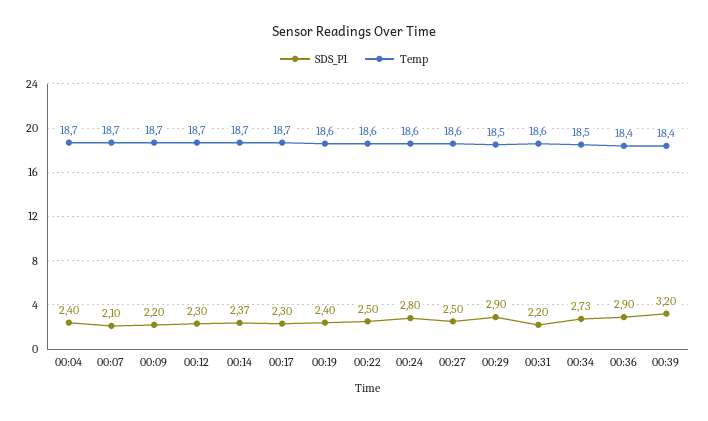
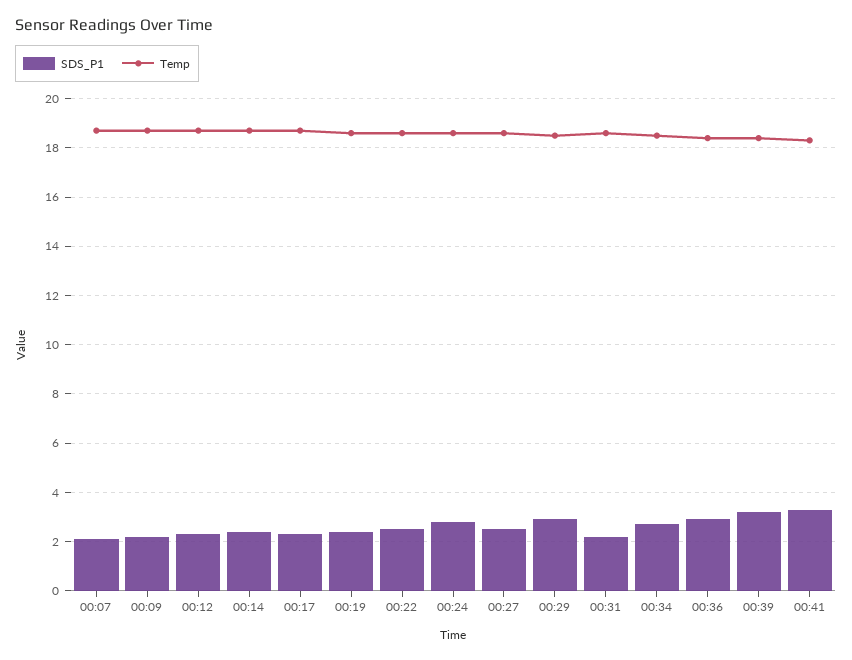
SDS_P1, 00:04: 2.4 -> none
Temp, 00:04: 18.7 -> none
SDS_P1, 00:41: none -> 3.25
Temp, 00:41: none -> 18.25

